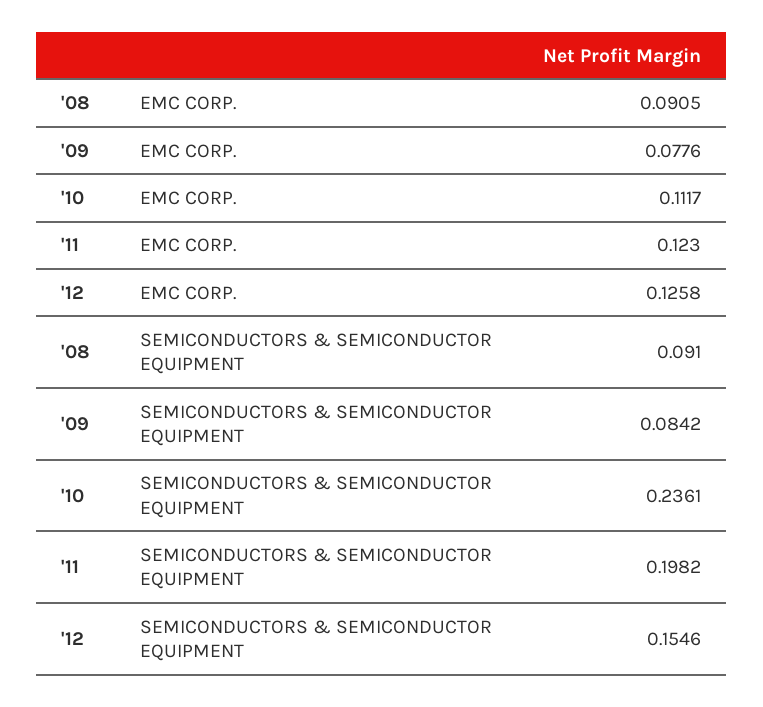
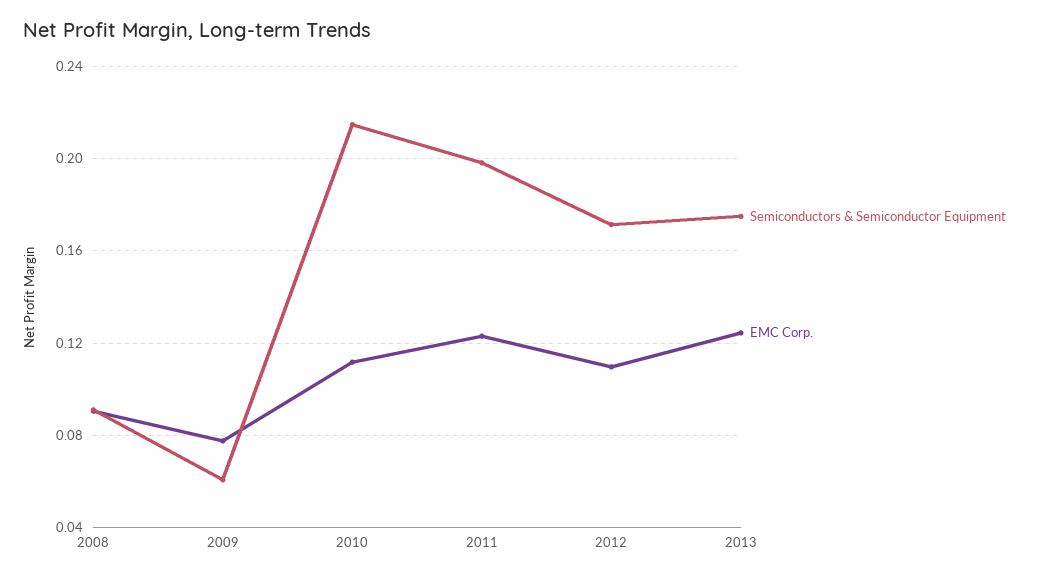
EMC CORP., '12: 0.1258 -> 0.11
SEMICONDUCTORS & SEMICONDUCTOR EQUIPMENT, '09: 0.0842 -> 0.06
SEMICONDUCTORS & SEMICONDUCTOR EQUIPMENT, '10: 0.2361 -> 0.215
SEMICONDUCTORS & SEMICONDUCTOR EQUIPMENT, '12: 0.1546 -> 0.17
SEMICONDUCTORS & SEMICONDUCTOR EQUIPMENT, 2013: none -> 0.175
EMC CORP., 2013: none -> 0.125

